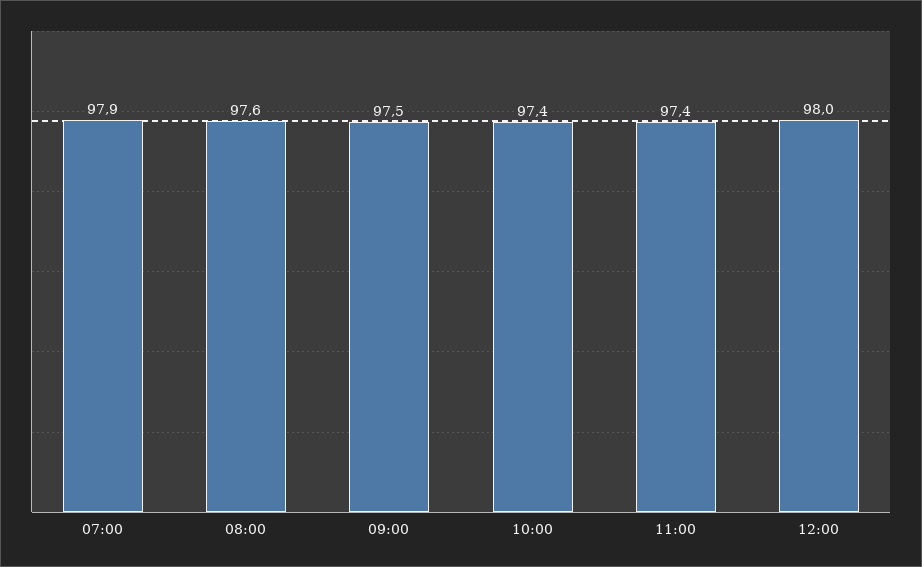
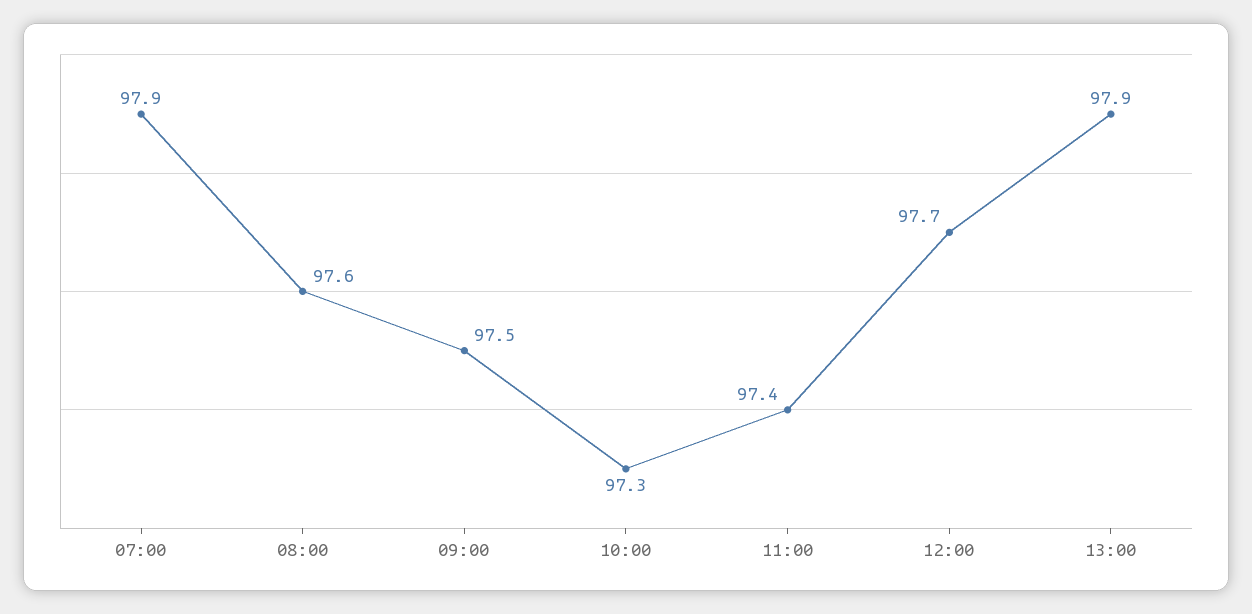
10:00: 97.4 -> 97.3
12:00: 98 -> 97.7
13:00: none -> 97.9

